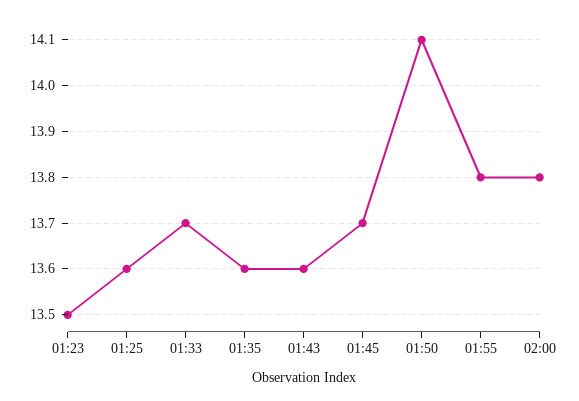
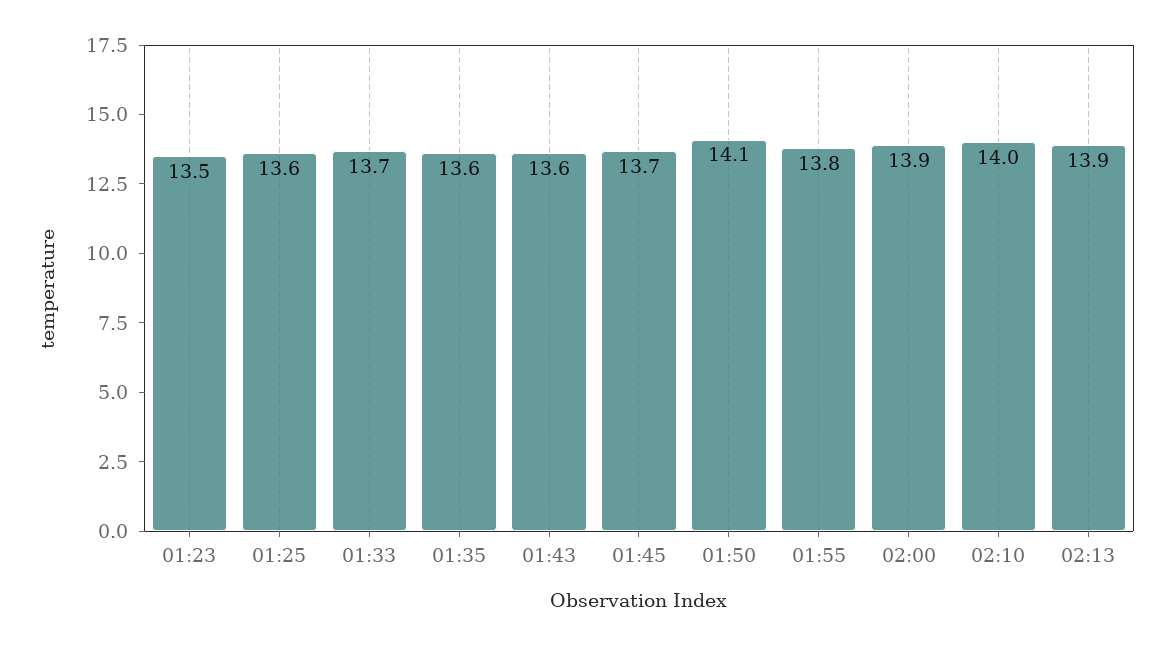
02:00: 13.8 -> 13.9
02:10: none -> 14
02:13: none -> 13.9

